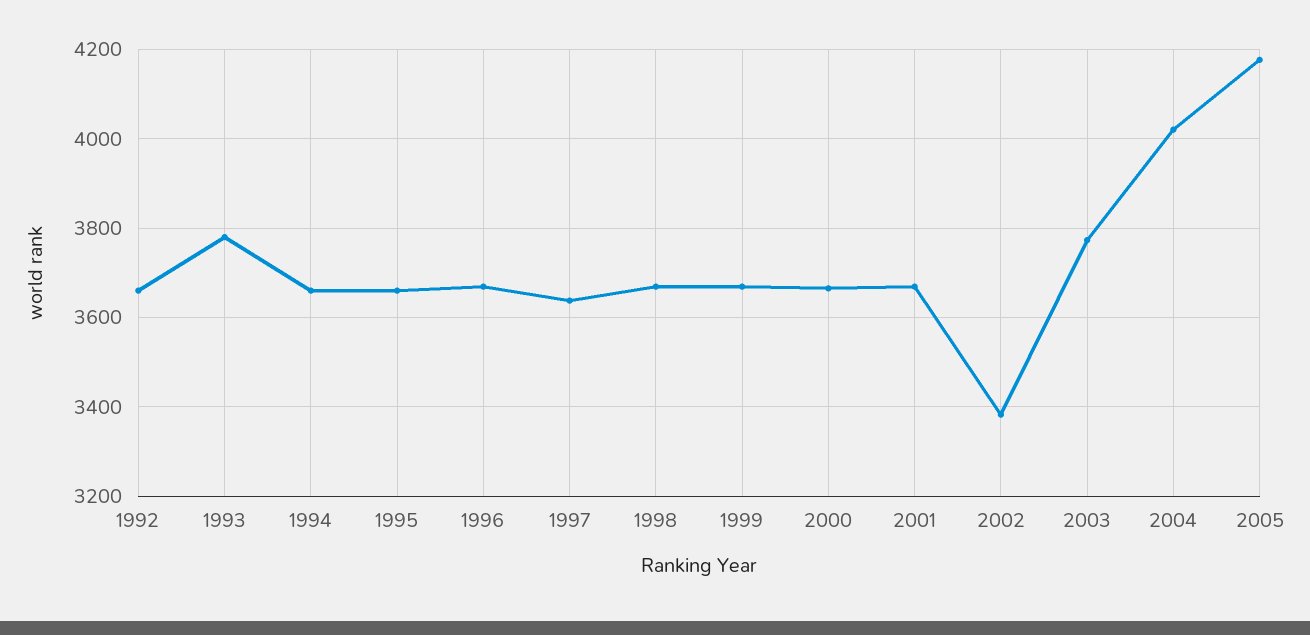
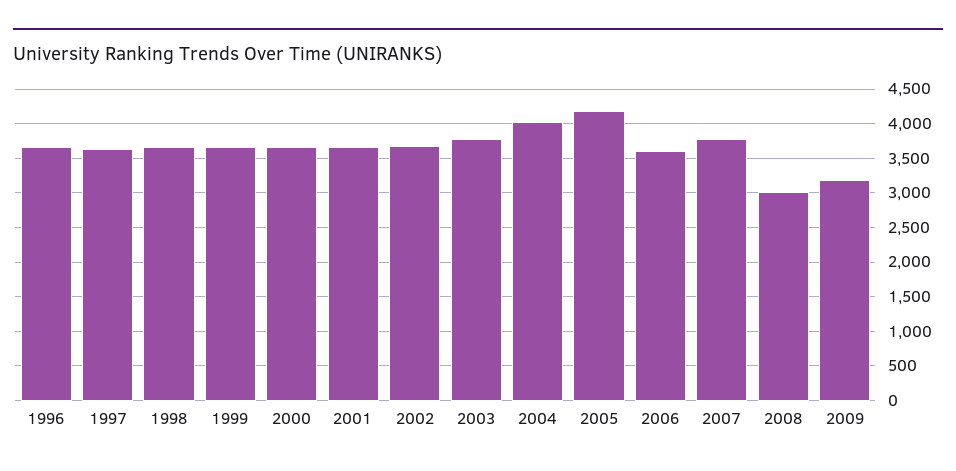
1992: 3660 -> none
1993: 3780 -> none
1994: 3660 -> none
1995: 3660 -> none
2002: 3380 -> 3700
2006: none -> 3600
2007: none -> 3800
2008: none -> 3000
2009: none -> 3200

